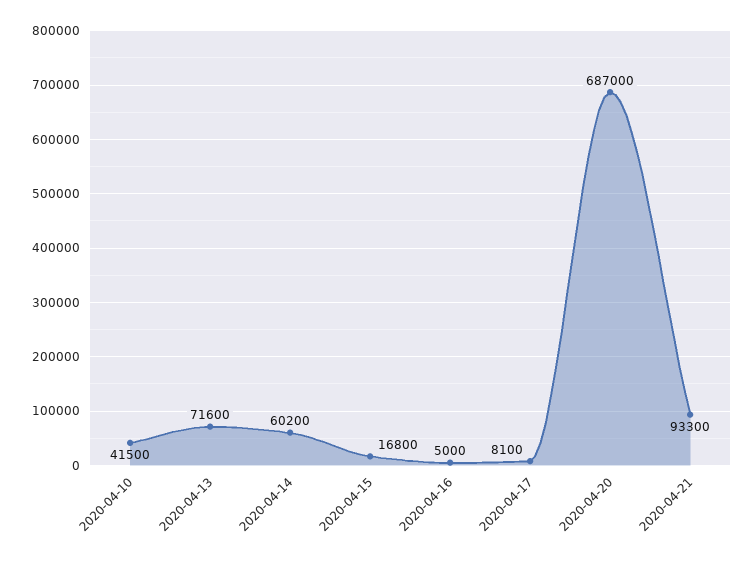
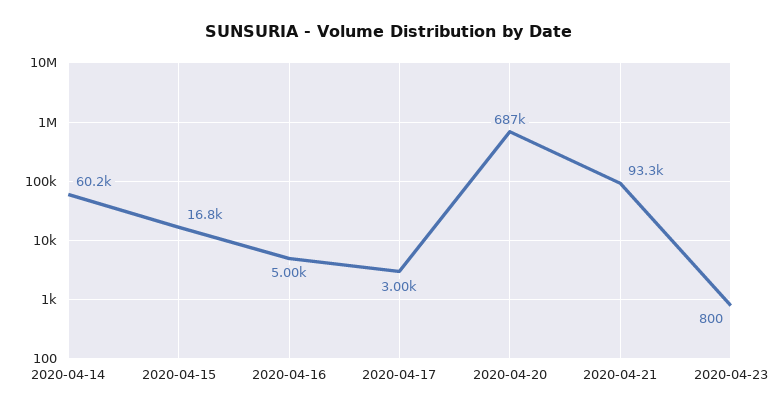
2020-04-10: 41500 -> none
2020-04-13: 71600 -> none
2020-04-17: 8100 -> 3000
2020-04-23: none -> 800

